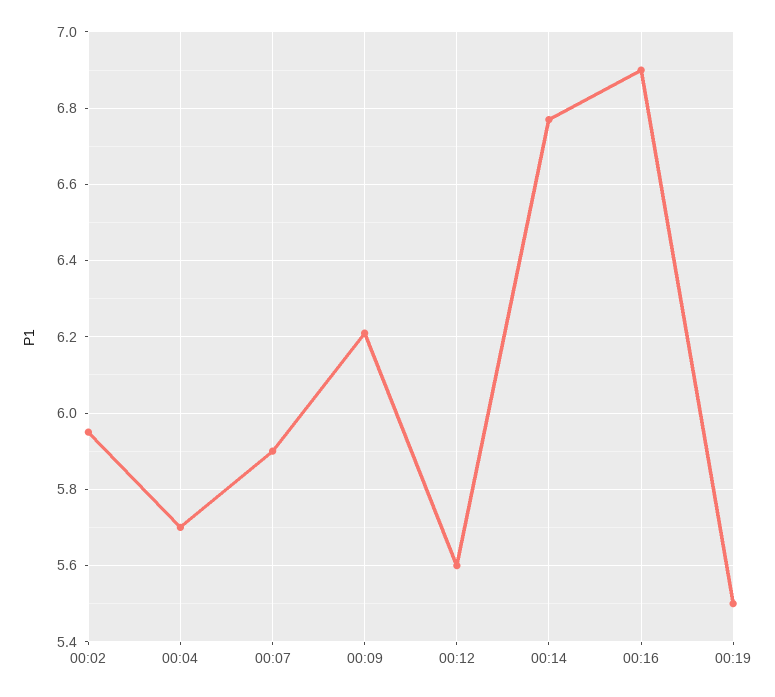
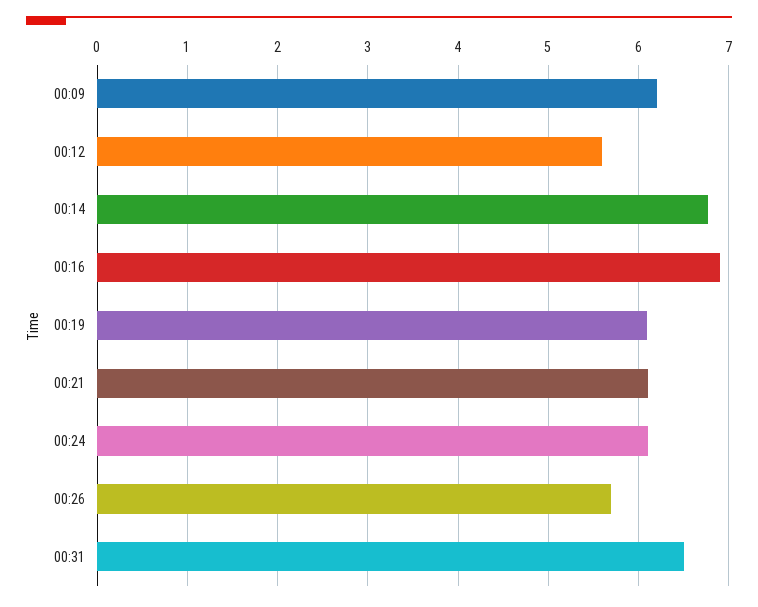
00:02: 5.95 -> none
00:04: 5.7 -> none
00:07: 5.9 -> none
00:19: 5.5 -> 6.1
00:21: none -> 6.1
00:24: none -> 6.1
00:26: none -> 5.7
00:31: none -> 6.5

